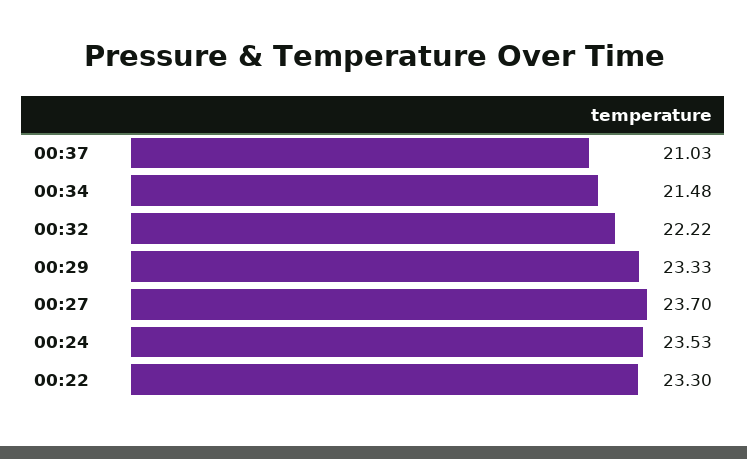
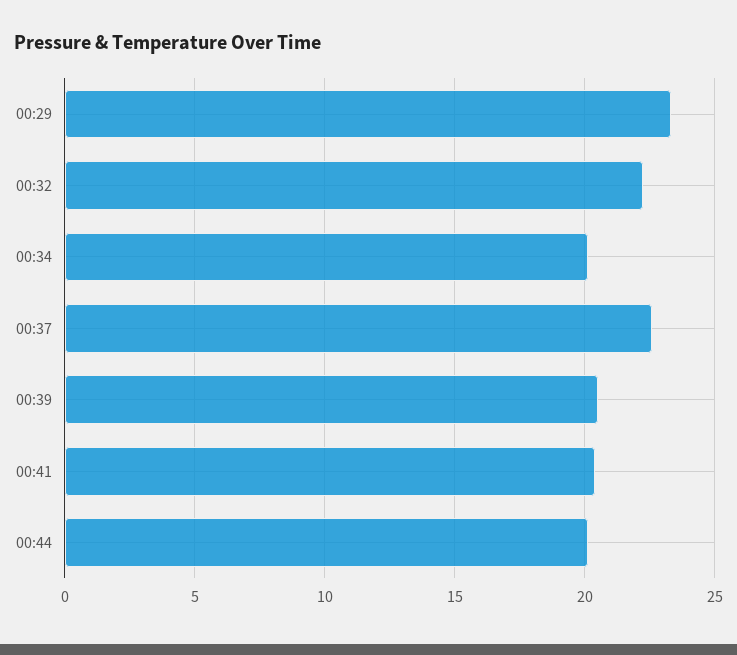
00:37: 21.03 -> 22.5
00:34: 21.48 -> 20
00:27: 23.7 -> none
00:24: 23.53 -> none
00:22: 23.3 -> none
00:39: none -> 20.5
00:41: none -> 20.5
00:44: none -> 20

